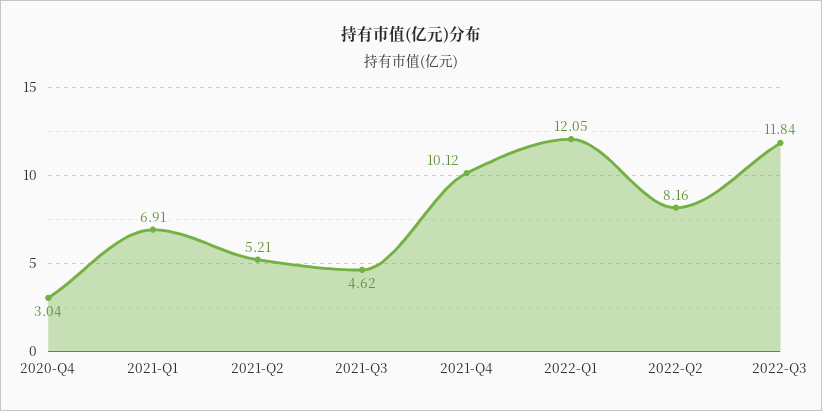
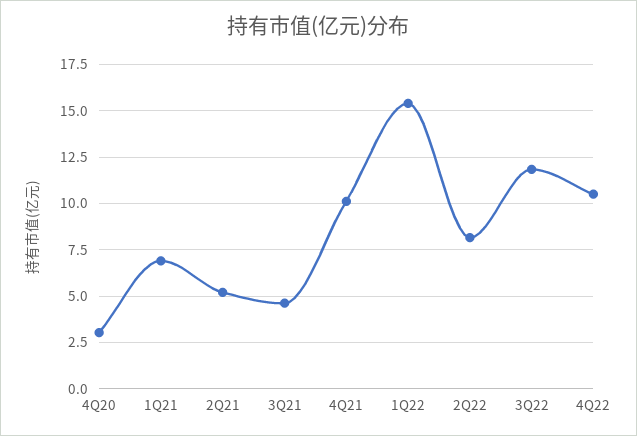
2022-Q1: 12.05 -> 15.5
4Q22: none -> 10.5

